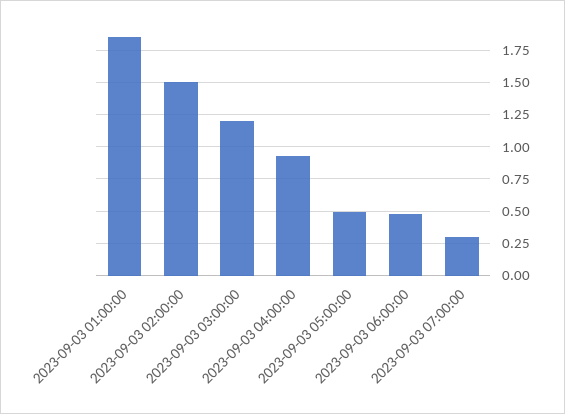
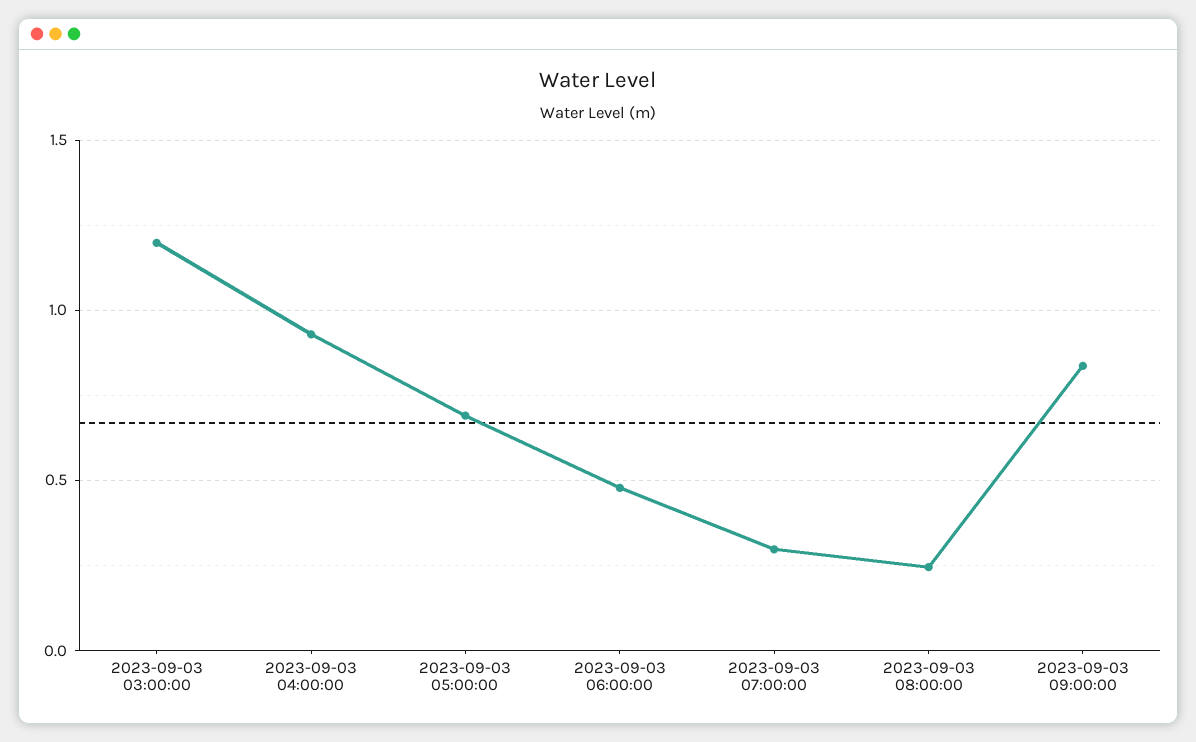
2023-09-03 01:00:00: 1.85 -> none
2023-09-03 02:00:00: 1.5 -> none
2023-09-03 05:00:00: 0.5 -> 0.7
2023-09-03 08:00:00: none -> 0.25
2023-09-03 09:00:00: none -> 0.85

